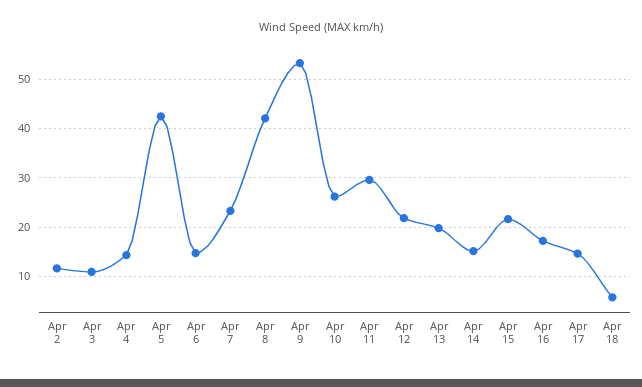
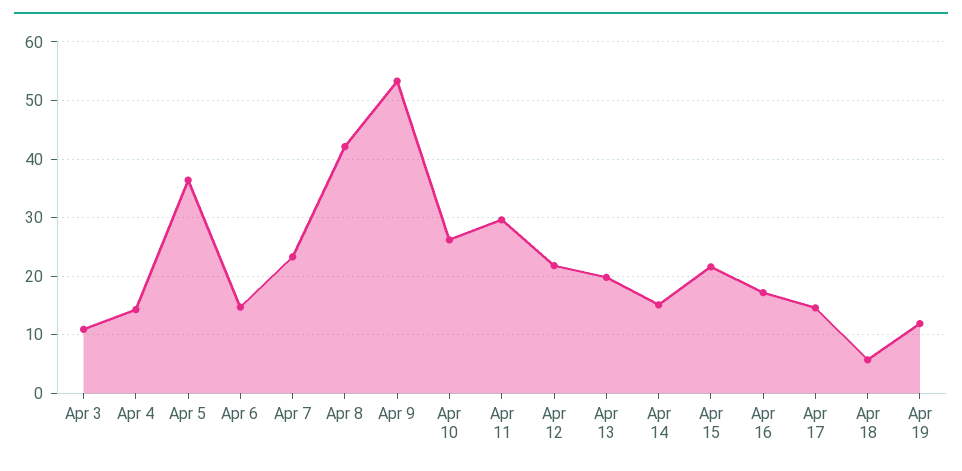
Apr 2: 12 -> none
Apr 5: 42 -> 36
Apr 19: none -> 12

